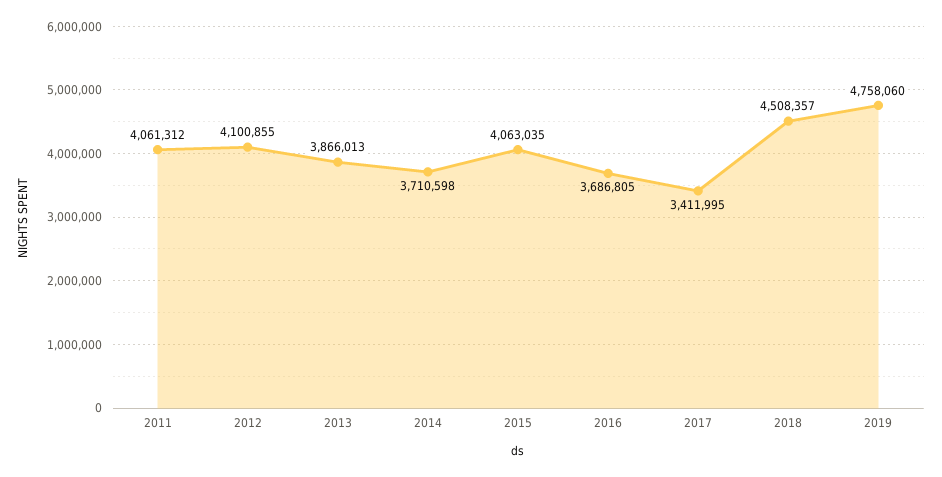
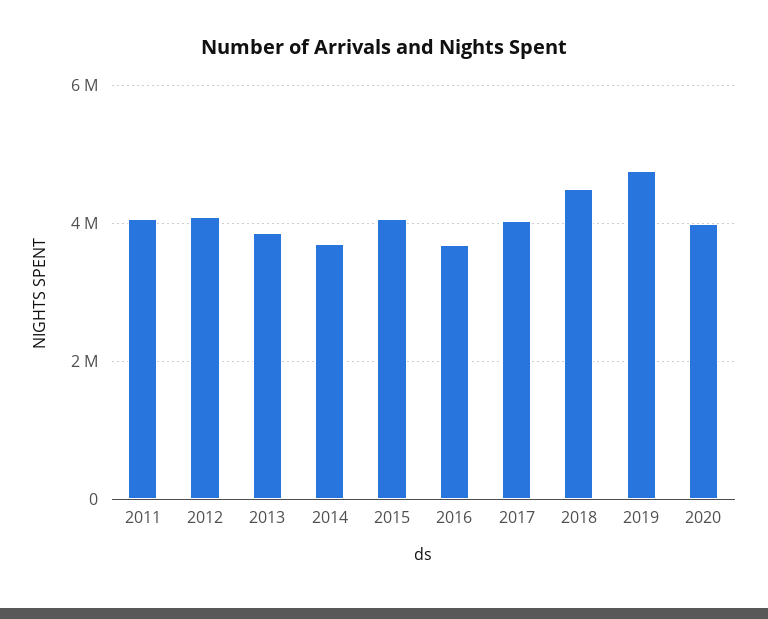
2017: 3411995 -> 4000000
2020: none -> 4000000

